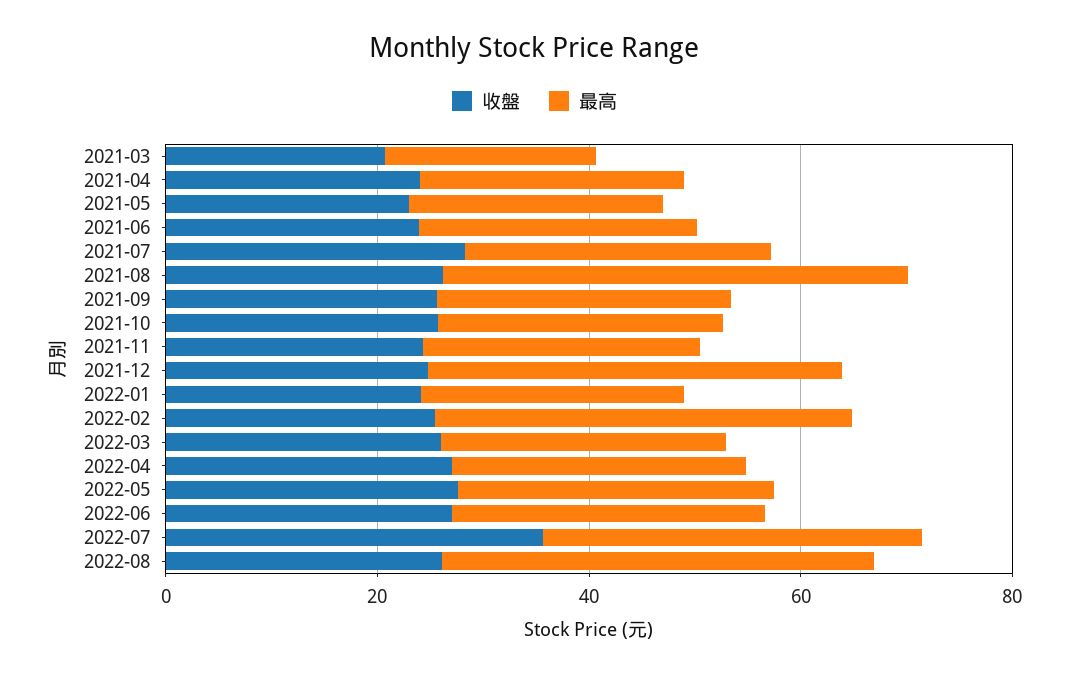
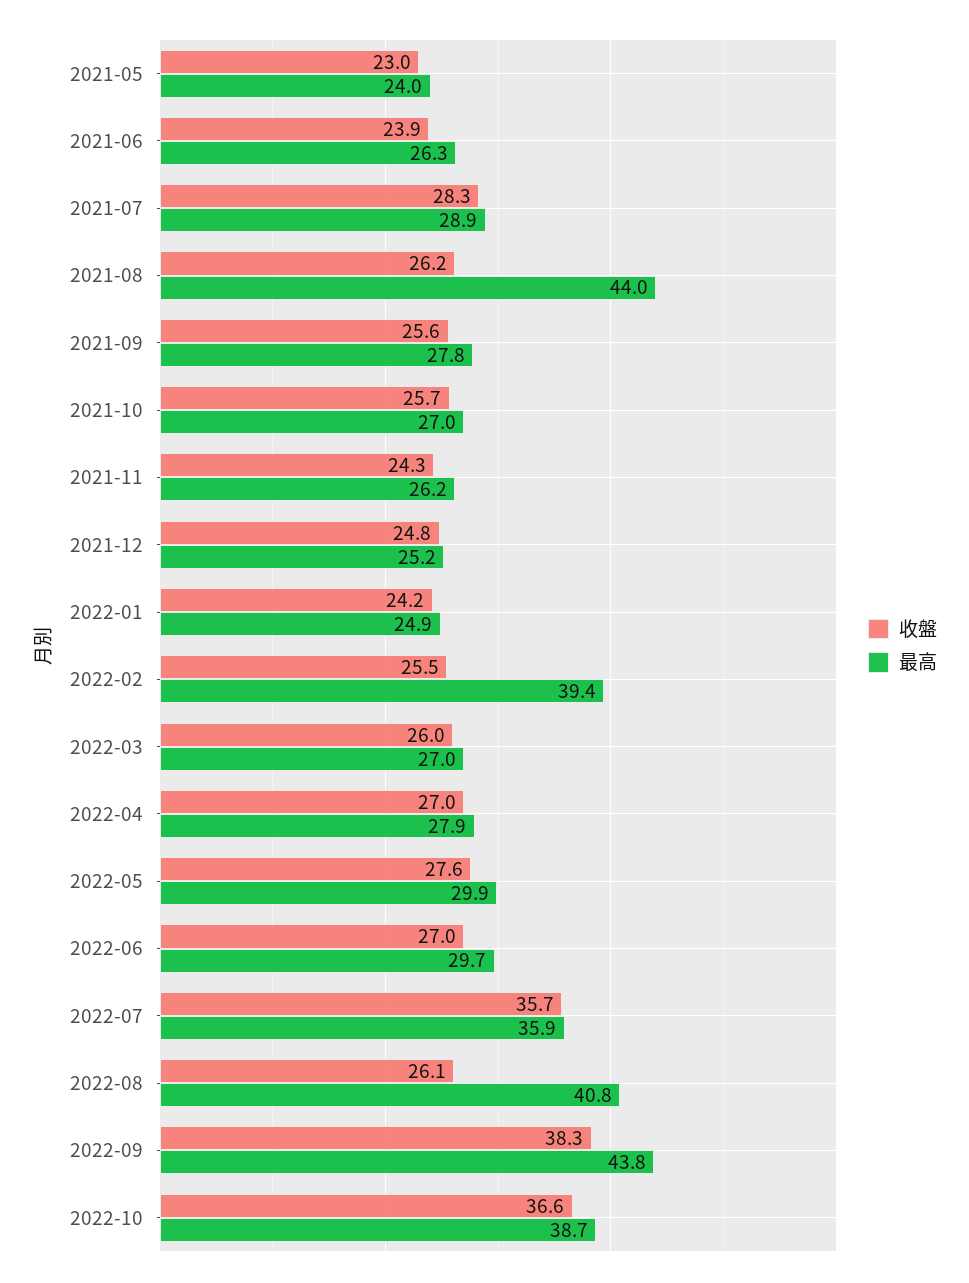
收盤, 2021-03: 20 -> none
最高, 2021-03: 20 -> none
收盤, 2021-04: 25 -> none
最高, 2021-04: 25 -> none
最高, 2021-12: 40 -> 25.2
收盤, 2022-09: none -> 38.3
最高, 2022-09: none -> 43.8
收盤, 2022-10: none -> 36.6
最高, 2022-10: none -> 38.7

